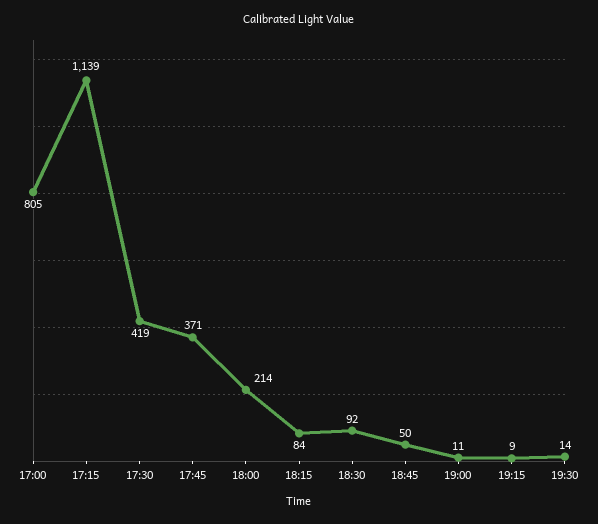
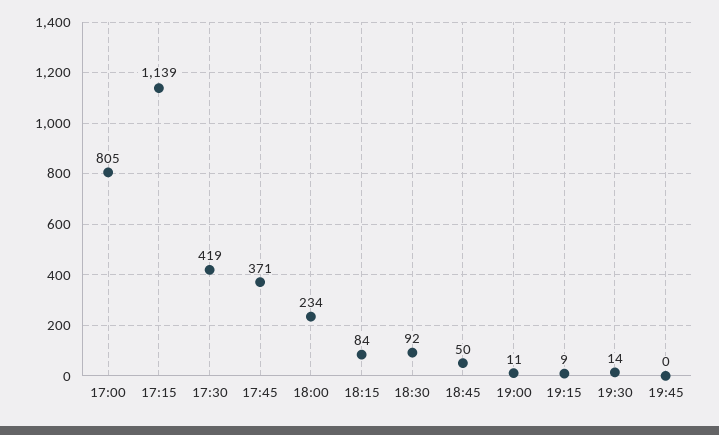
18:00: 214 -> 234
19:45: none -> 0

